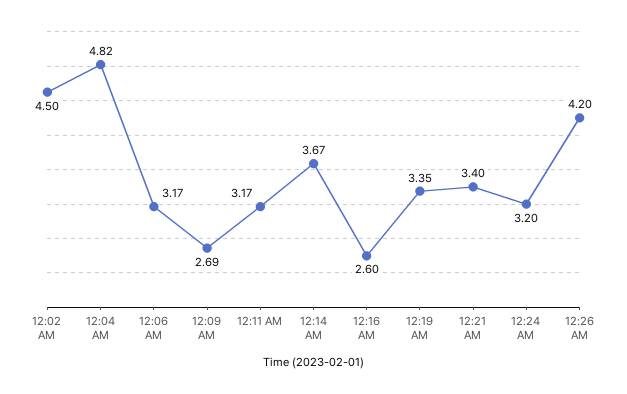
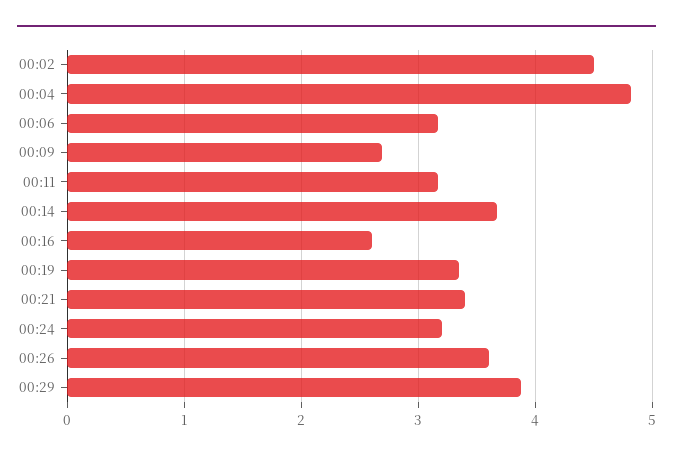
12:26 AM: 4.2 -> 3.6
00:29: none -> 3.9

